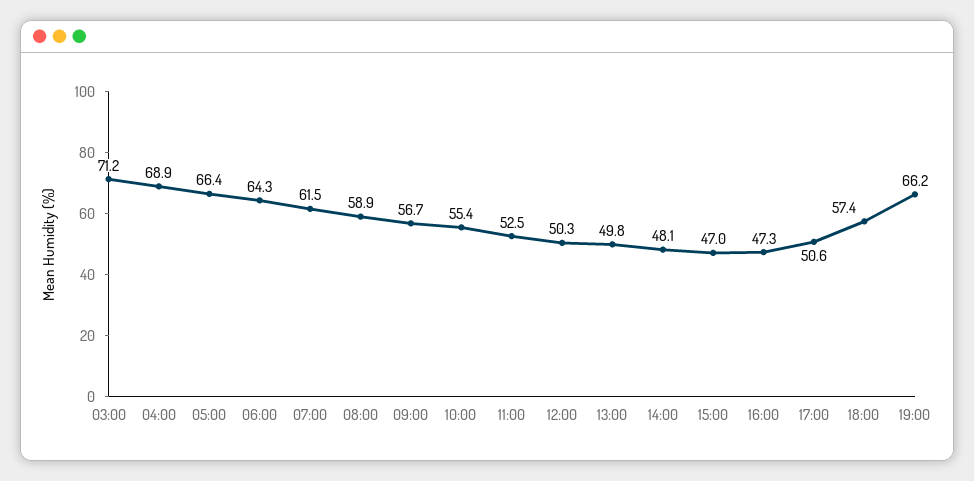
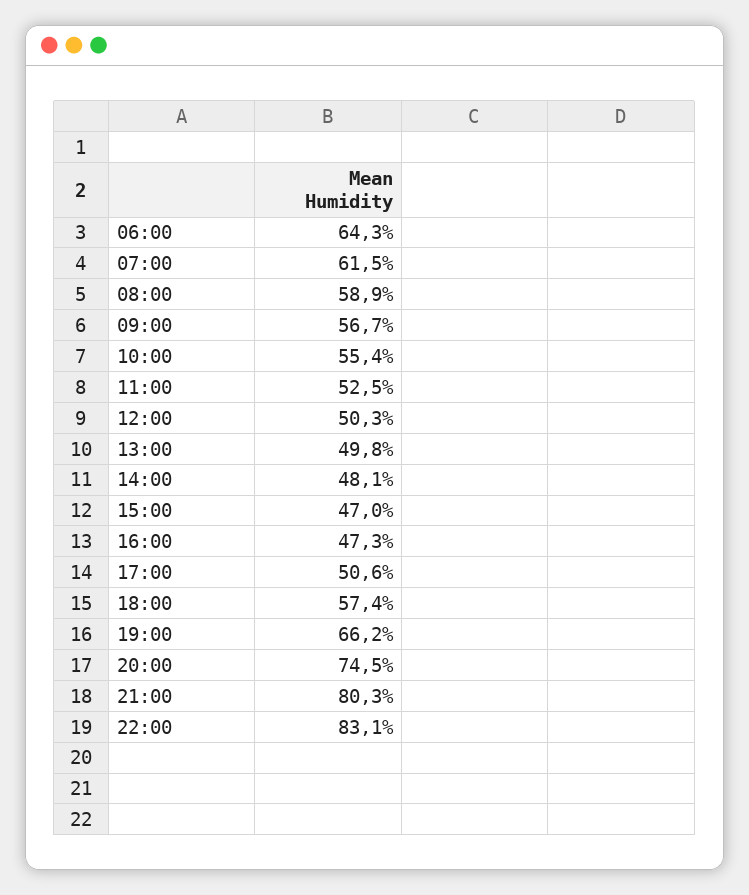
03:00: 71.2 -> none
04:00: 68.9 -> none
05:00: 66.4 -> none
20:00: none -> 74.5
21:00: none -> 80.3
22:00: none -> 83.1

